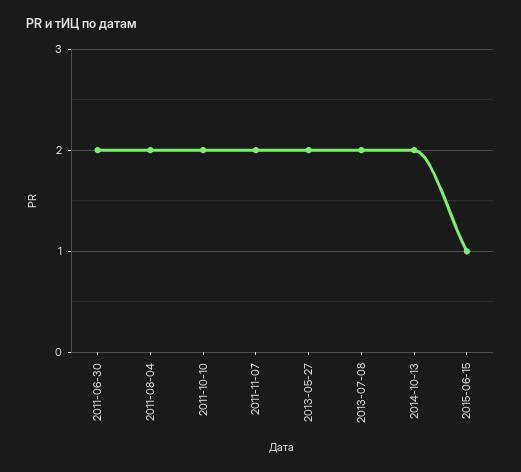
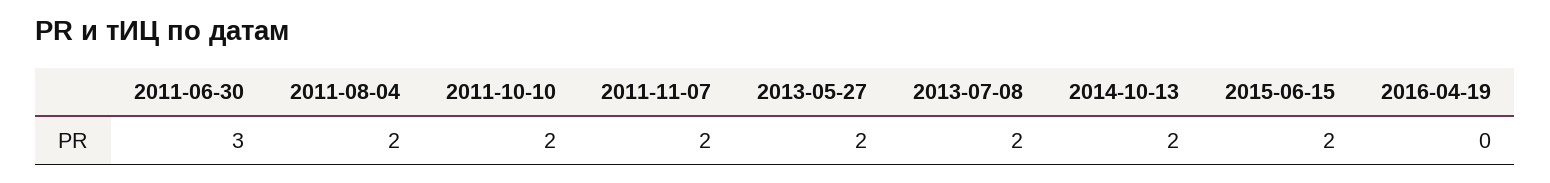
2011-06-30: 2 -> 3
2015-06-15: 1 -> 2
2016-04-19: none -> 0

